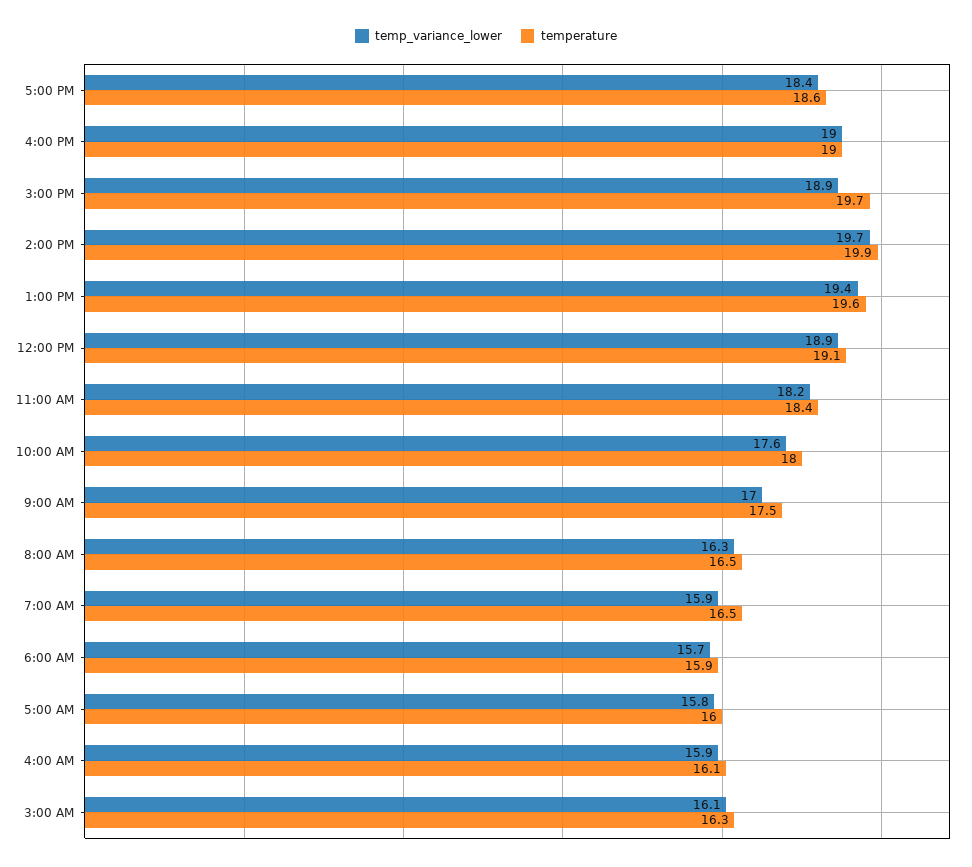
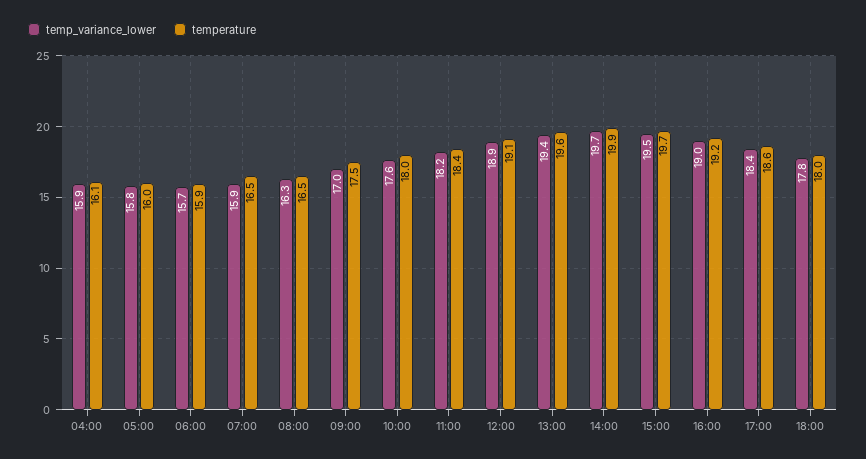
temperature, 4:00 PM: 19 -> 19.2
temp_variance_lower, 3:00 PM: 18.9 -> 19.5
temp_variance_lower, 3:00 AM: 16.1 -> none
temperature, 3:00 AM: 16.3 -> none
temp_variance_lower, 18:00: none -> 17.8
temperature, 18:00: none -> 18

